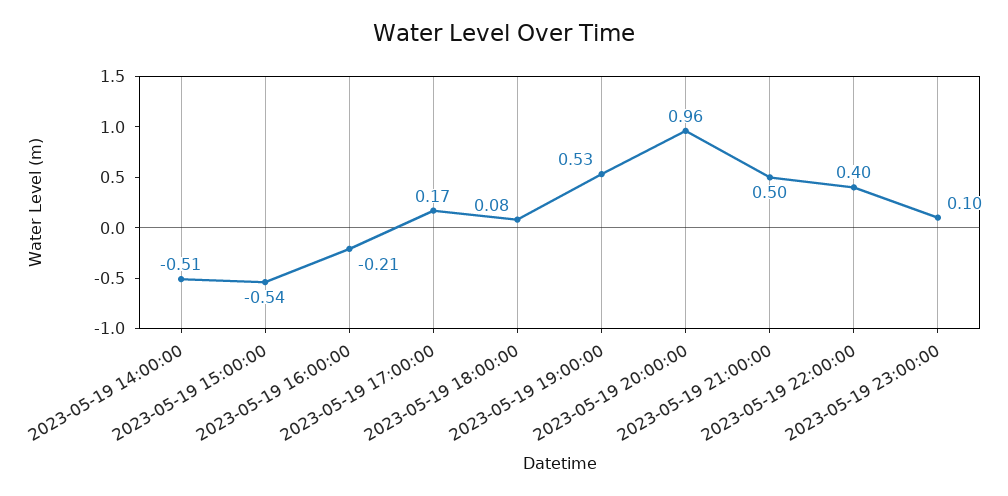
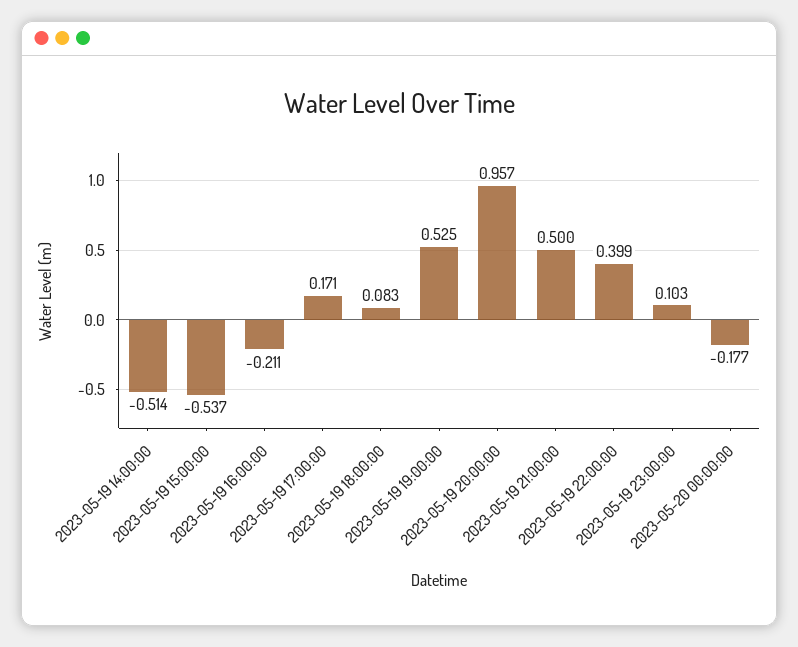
2023-05-20 00:00:00: none -> -0.177

